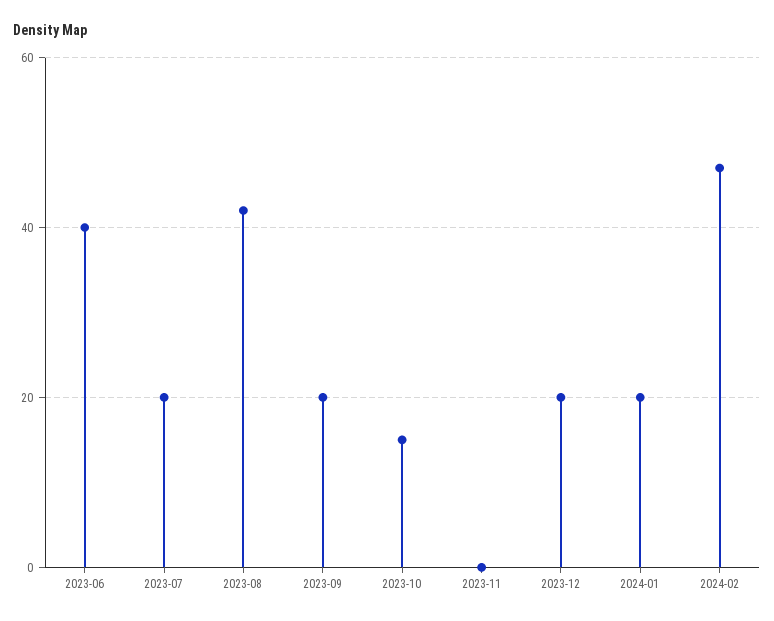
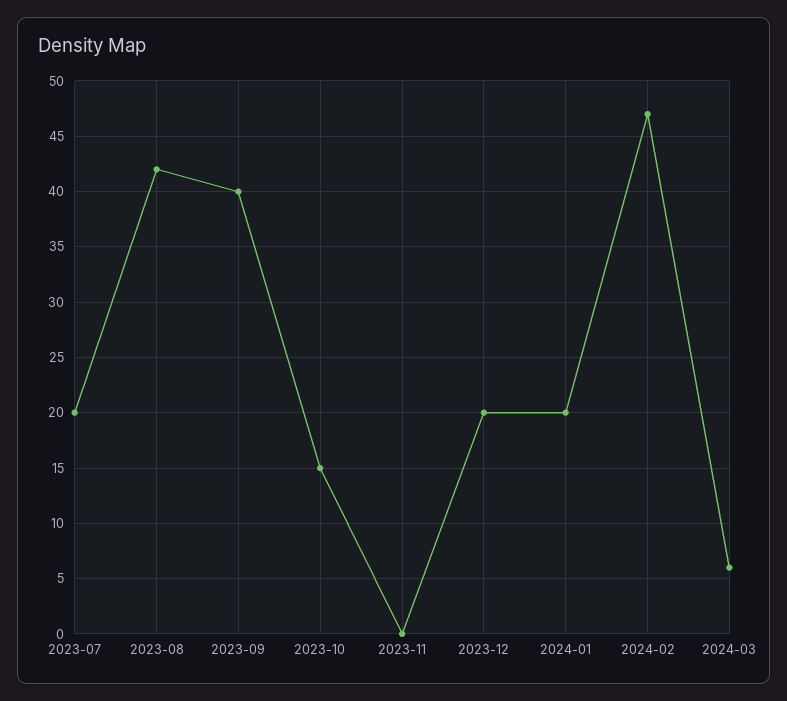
2023-06: 40 -> none
2023-09: 20 -> 40
2024-03: none -> 6

